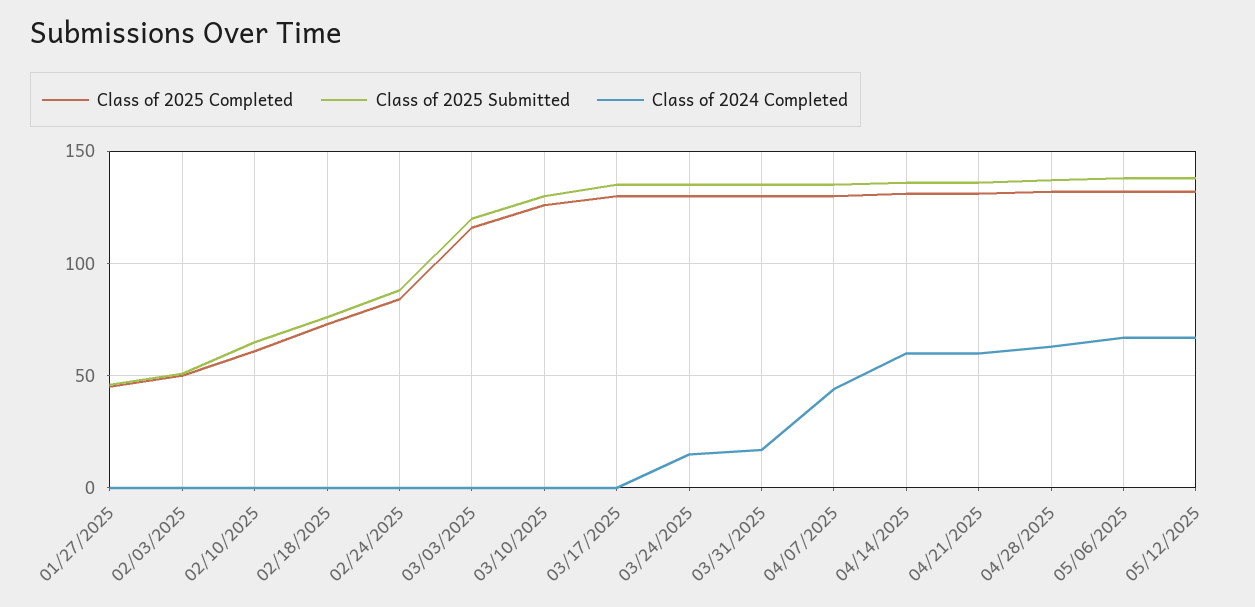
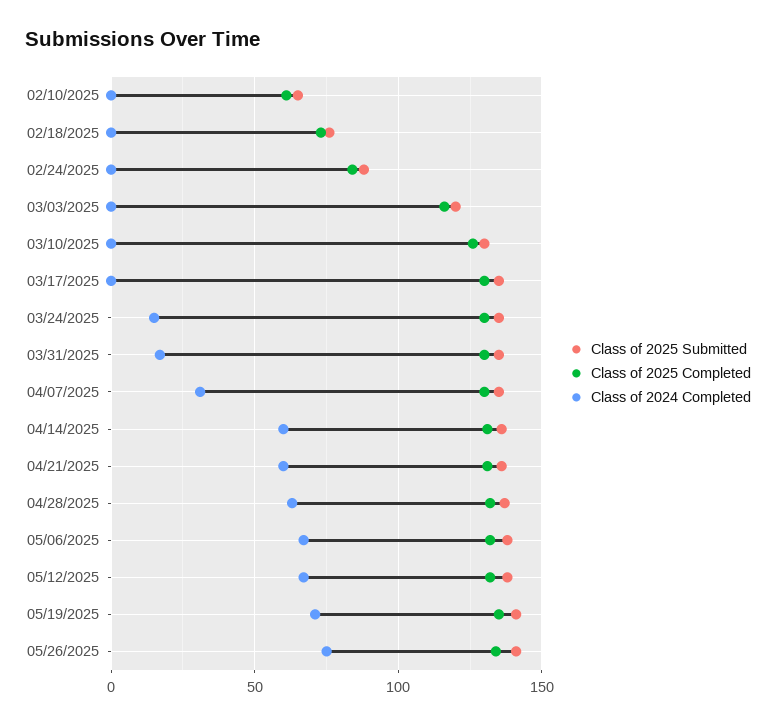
Class of 2025 Completed, 01/27/2025: 45 -> none
Class of 2025 Submitted, 01/27/2025: 45 -> none
Class of 2024 Completed, 01/27/2025: 0 -> none
Class of 2025 Completed, 02/03/2025: 50 -> none
Class of 2025 Submitted, 02/03/2025: 50 -> none
Class of 2024 Completed, 02/03/2025: 0 -> none
Class of 2024 Completed, 04/07/2025: 45 -> 30
Class of 2025 Submitted, 05/19/2025: none -> 140
Class of 2025 Completed, 05/19/2025: none -> 135
Class of 2024 Completed, 05/19/2025: none -> 70
Class of 2025 Submitted, 05/26/2025: none -> 140
Class of 2025 Completed, 05/26/2025: none -> 135
Class of 2024 Completed, 05/26/2025: none -> 75

